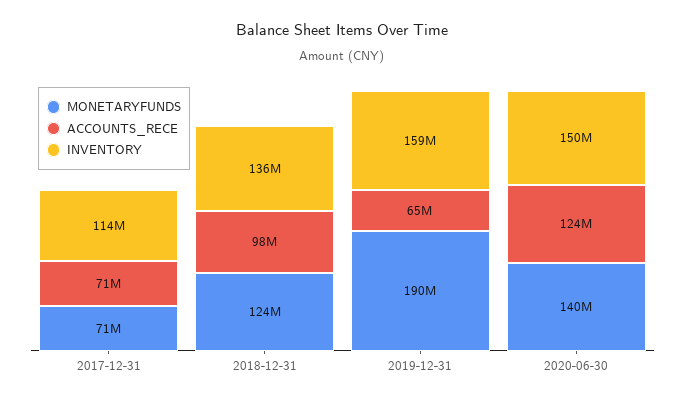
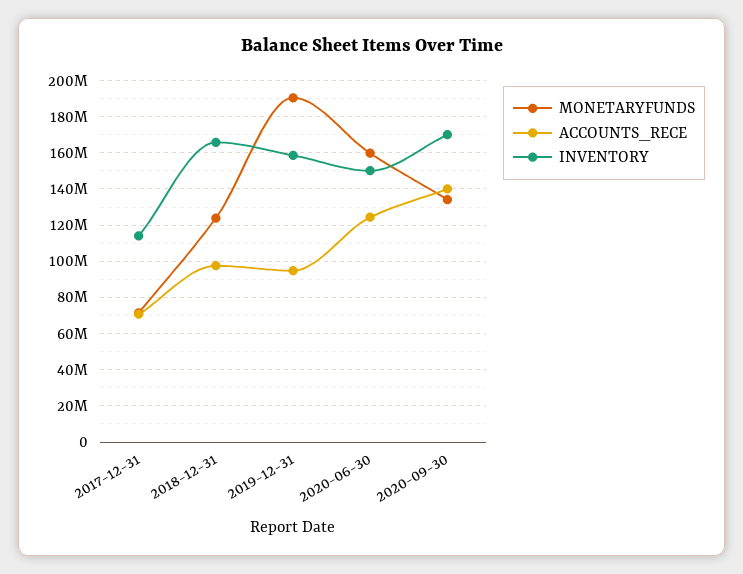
INVENTORY, 2018-12-31: 136000000 -> 165000000
ACCOUNTS_RECE, 2019-12-31: 65000000 -> 95000000
MONETARYFUNDS, 2020-06-30: 140000000 -> 160000000
MONETARYFUNDS, 2020-09-30: none -> 135000000
ACCOUNTS_RECE, 2020-09-30: none -> 140000000
INVENTORY, 2020-09-30: none -> 170000000

